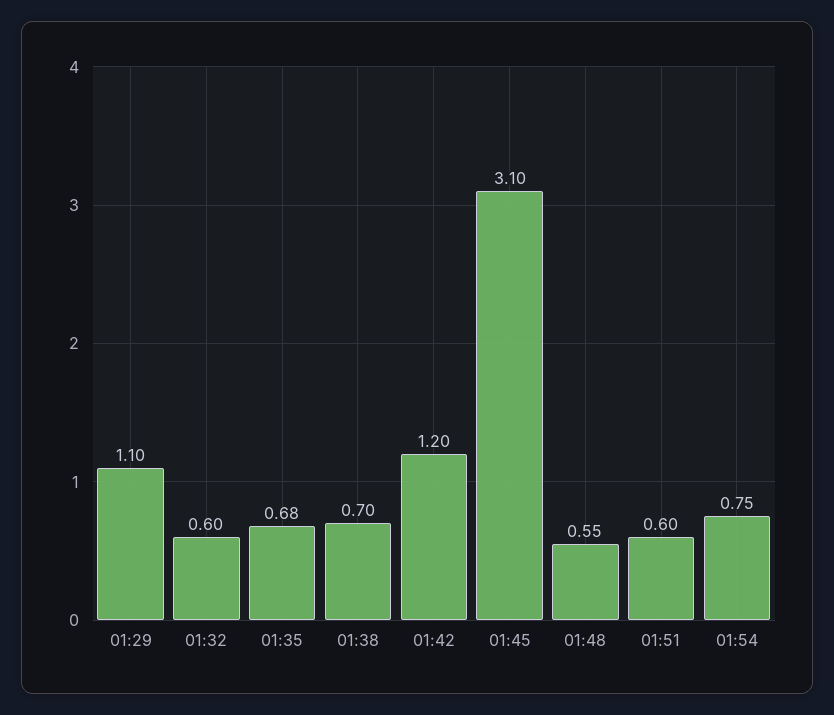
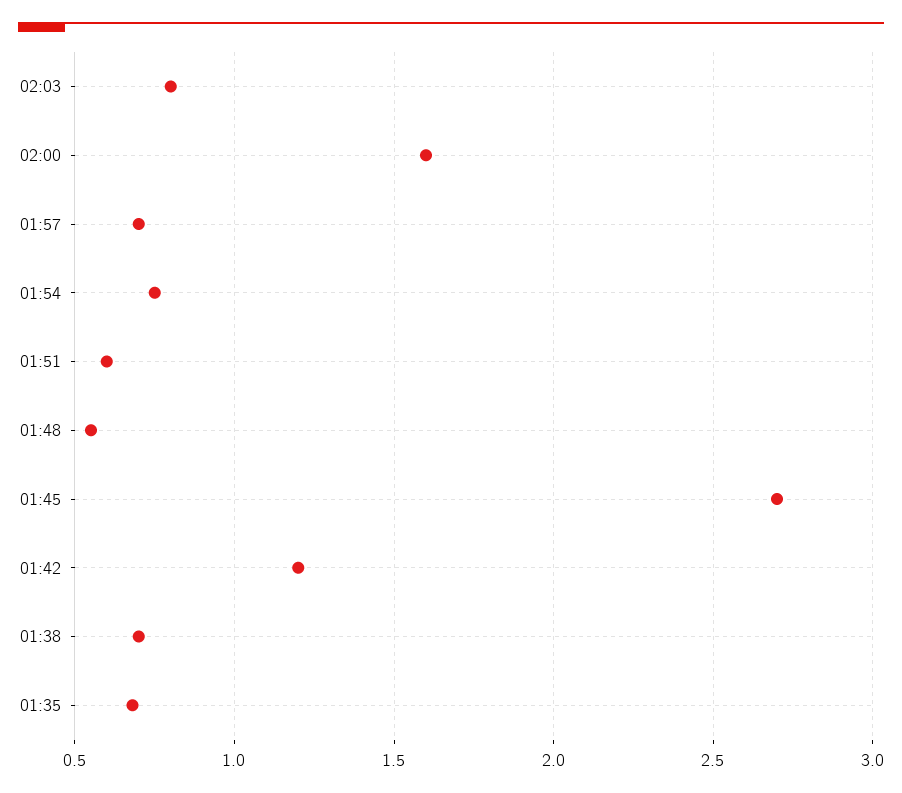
01:29: 1.1 -> none
01:32: 0.6 -> none
01:45: 3.1 -> 2.7
02:03: none -> 0.8
02:00: none -> 1.6
01:57: none -> 0.7

